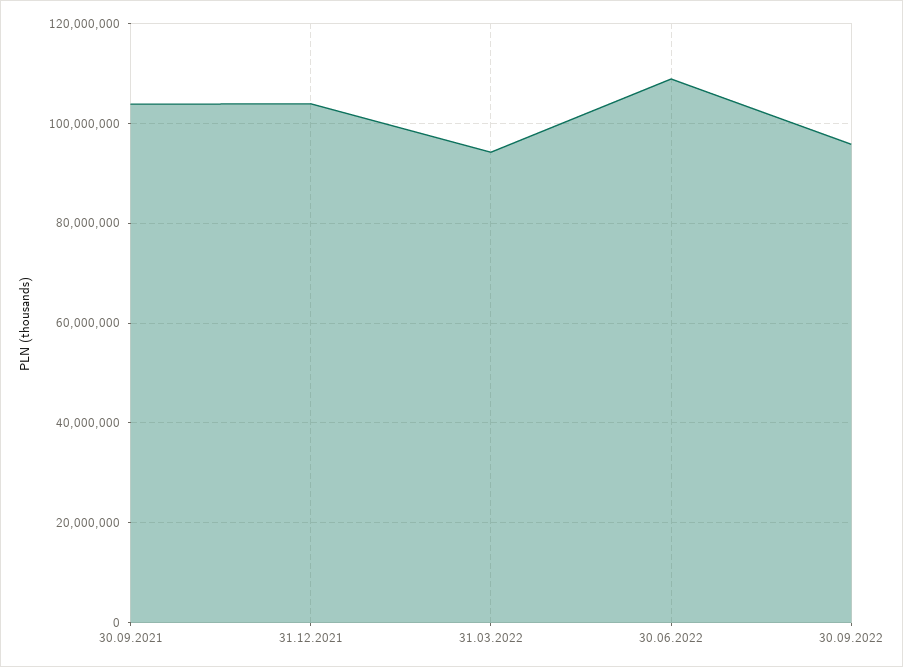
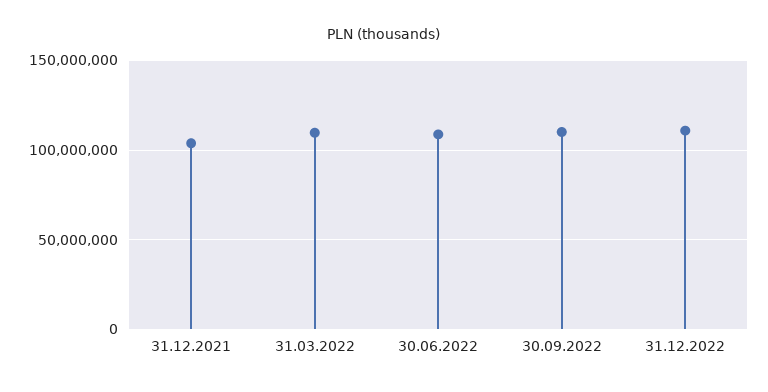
30.09.2021: 104000000 -> none
31.03.2022: 94000000 -> 110000000
30.09.2022: 96000000 -> 110000000
31.12.2022: none -> 110000000

